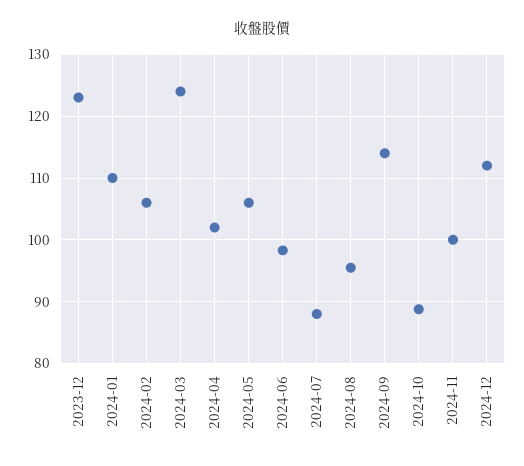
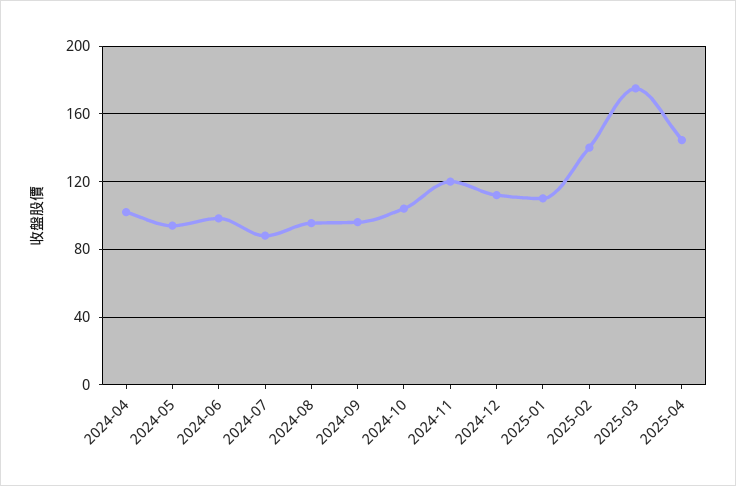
2023-12: 123 -> none
2024-01: 110 -> none
2024-02: 106 -> none
2024-03: 124 -> none
2024-05: 106 -> 95
2024-09: 114 -> 95
2024-10: 89 -> 105
2024-11: 100 -> 120
2025-01: none -> 110
2025-02: none -> 140
2025-03: none -> 175
2025-04: none -> 145

